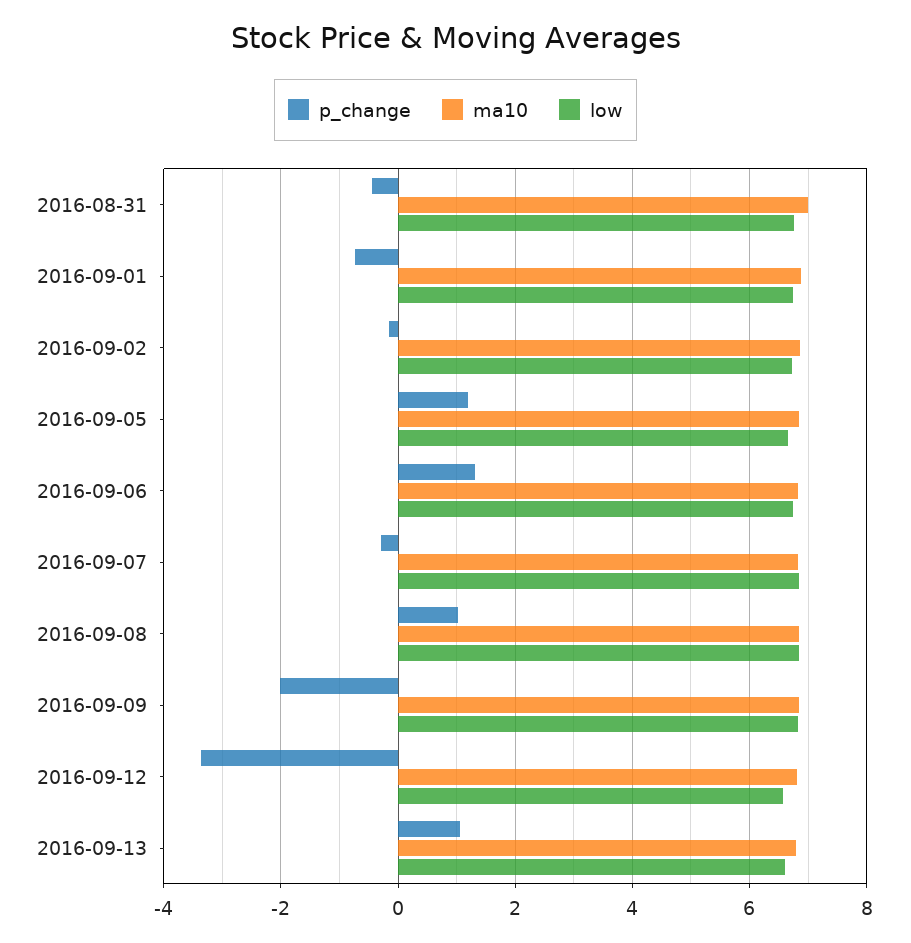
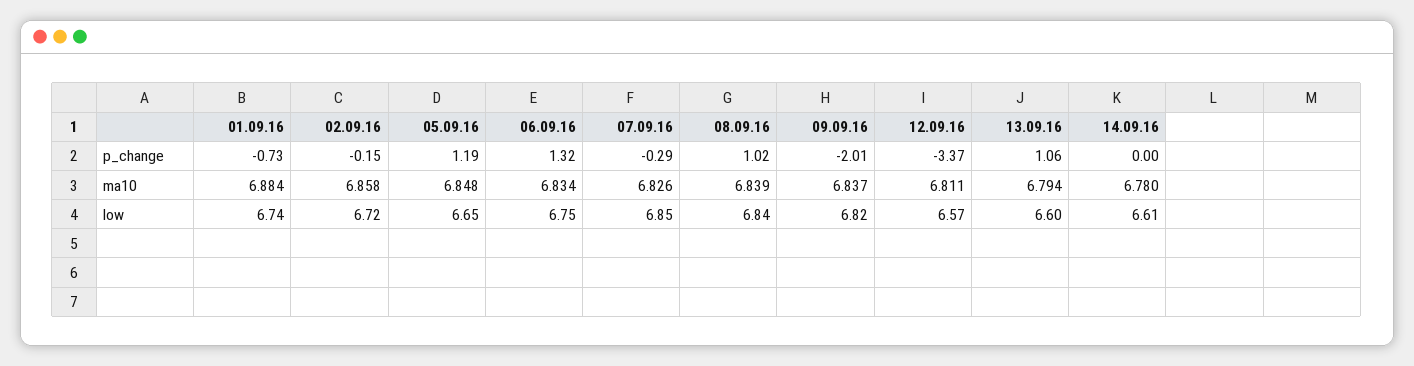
p_change, 2016-08-31: -0.4 -> none
ma10, 2016-08-31: 7 -> none
low, 2016-08-31: 6.8 -> none
p_change, 14.09.16: none -> 0
ma10, 14.09.16: none -> 6.78
low, 14.09.16: none -> 6.61

